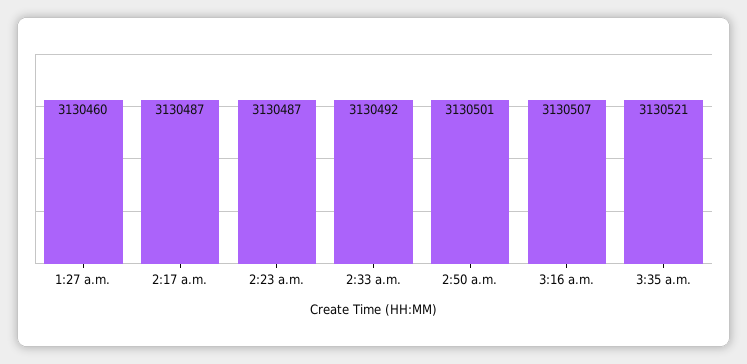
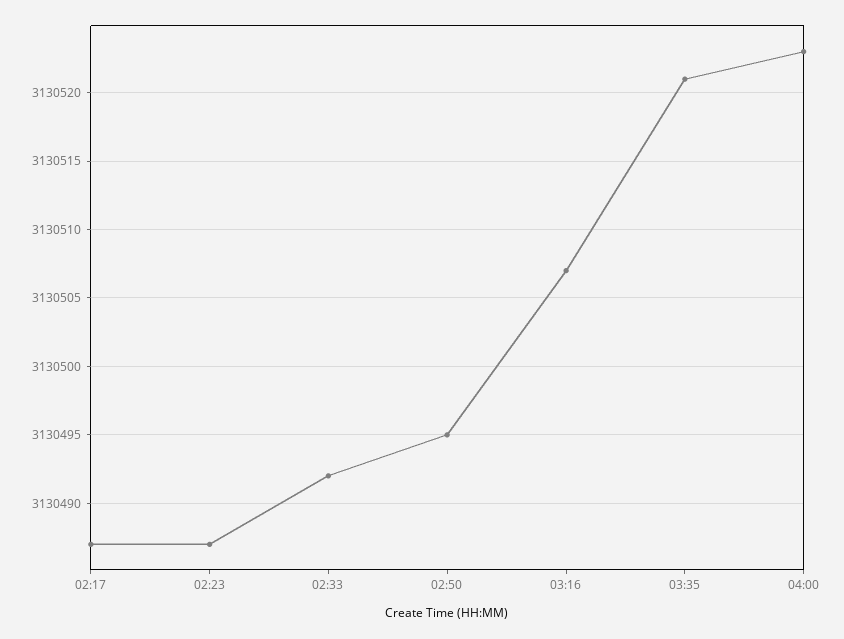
1:27 a.m.: 3130460 -> none
2:50 a.m.: 3130501 -> 3130495
04:00: none -> 3130523

